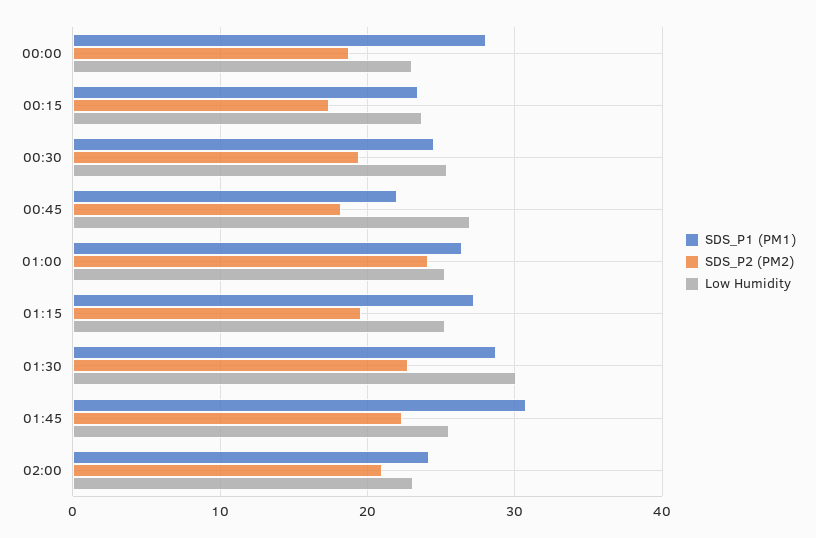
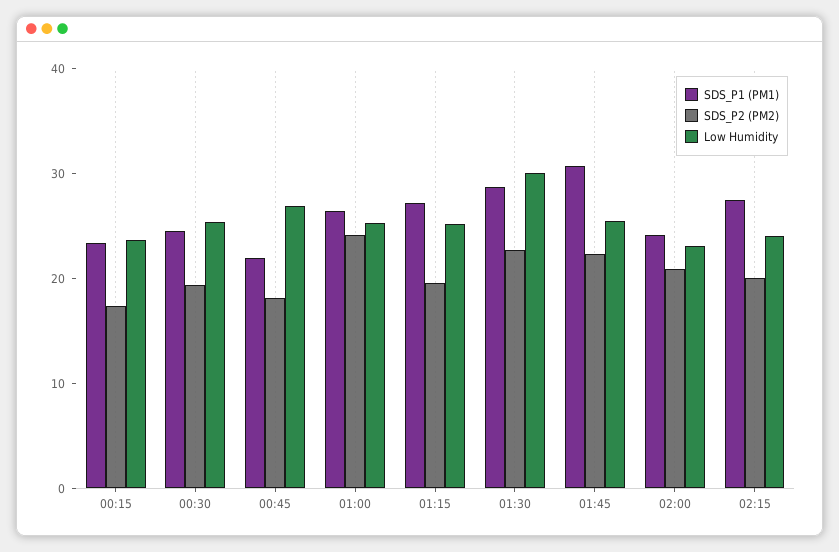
SDS_P1 (PM1), 00:00: 28 -> none
SDS_P2 (PM2), 00:00: 19 -> none
Low Humidity, 00:00: 23 -> none
SDS_P1 (PM1), 02:15: none -> 28
SDS_P2 (PM2), 02:15: none -> 20
Low Humidity, 02:15: none -> 24

